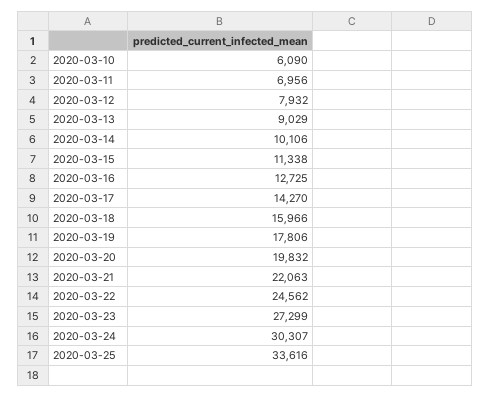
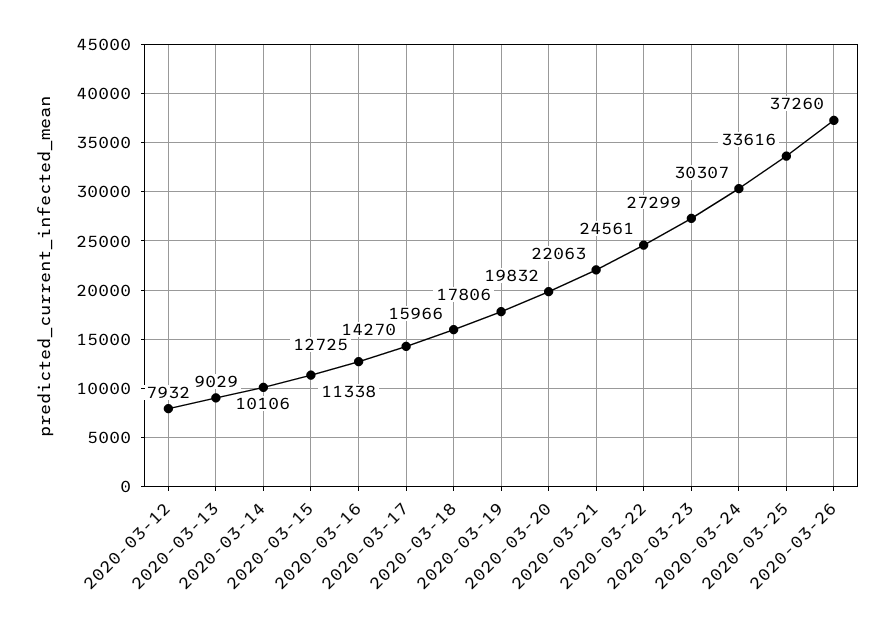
2020-03-10: 6090 -> none
2020-03-11: 6956 -> none
2020-03-22: 24562 -> 24561
2020-03-26: none -> 37260

